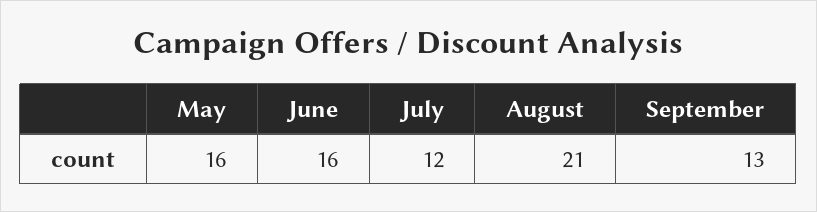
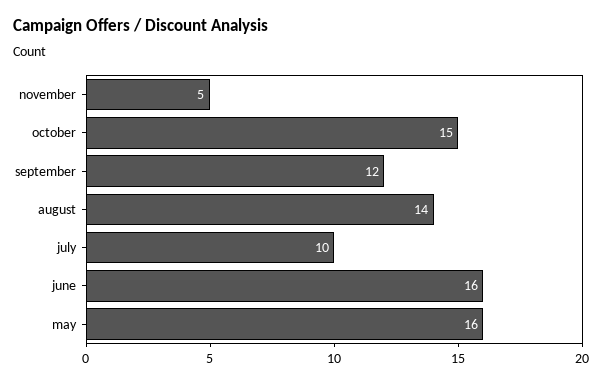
July: 12 -> 10
August: 21 -> 14
September: 13 -> 12
november: none -> 5
october: none -> 15

